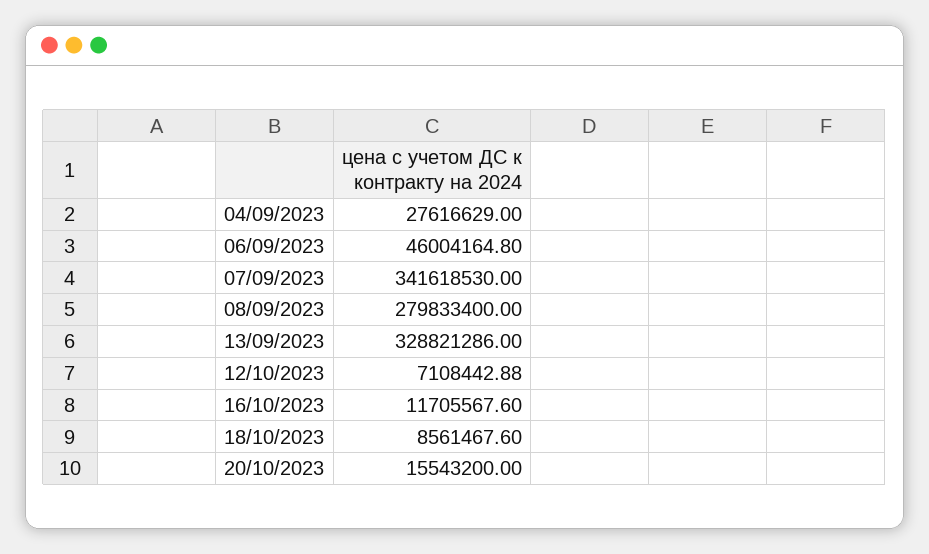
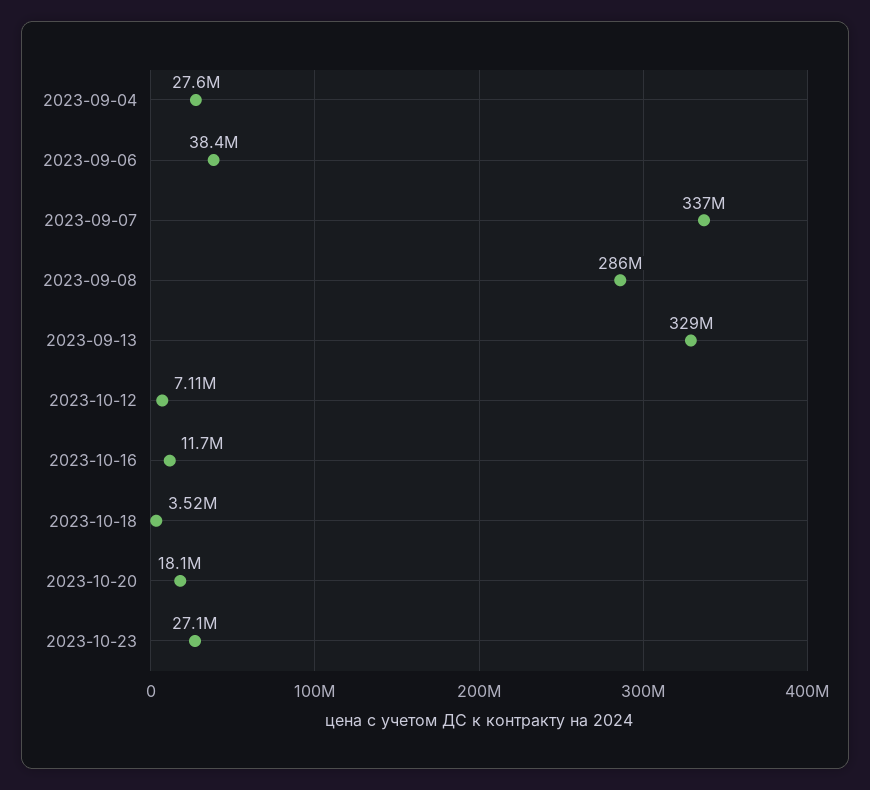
06/09/2023: 46004164.8 -> 38400000
07/09/2023: 341618530 -> 337000000
08/09/2023: 279833400 -> 286000000
18/10/2023: 8561467.6 -> 3520000
20/10/2023: 15543200 -> 18100000
2023-10-23: none -> 27100000

